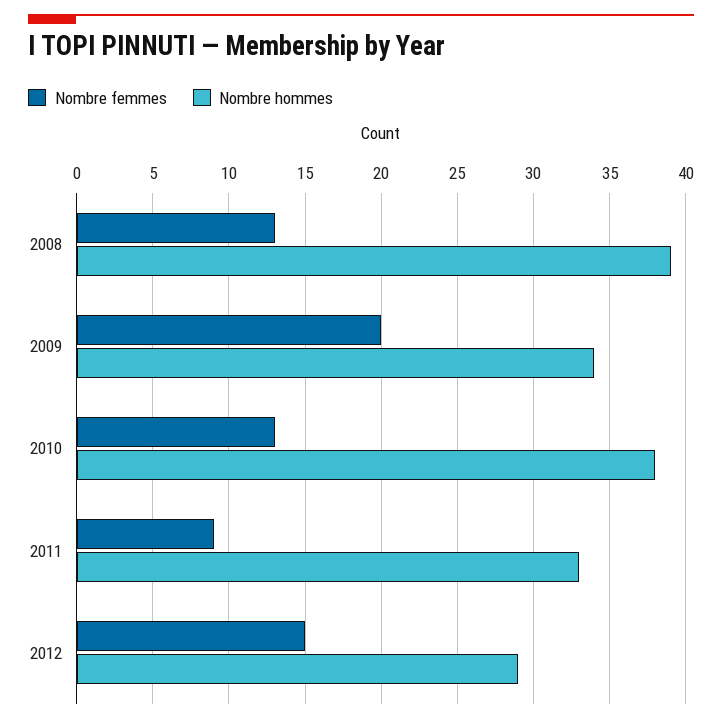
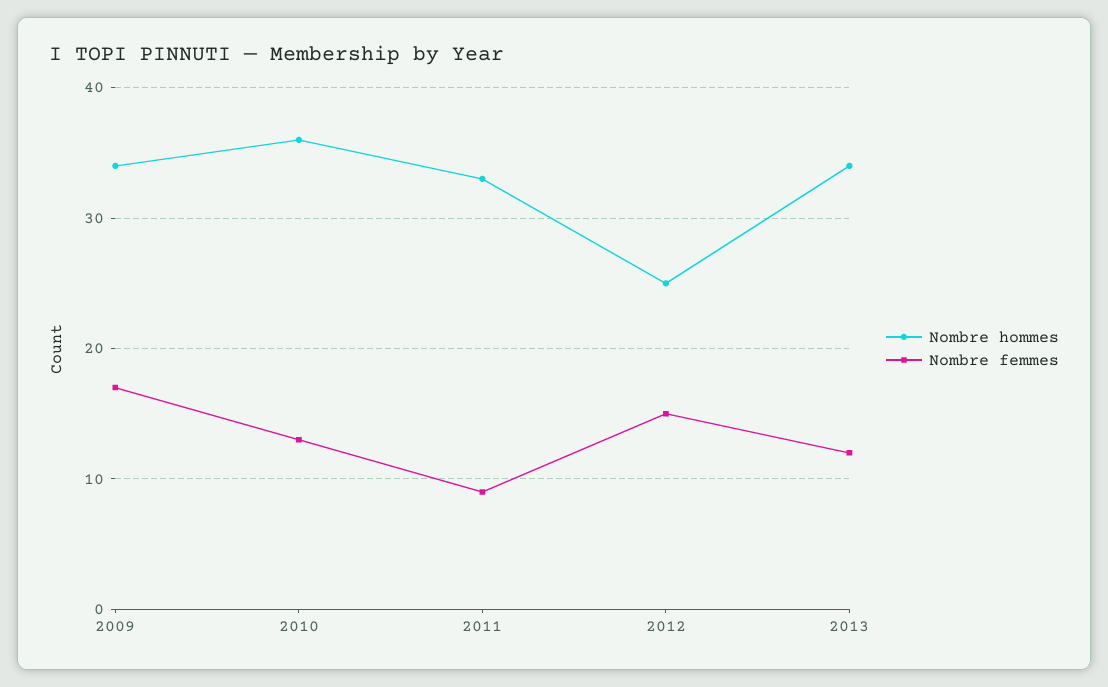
Nombre femmes, 2008: 13 -> none
Nombre hommes, 2008: 39 -> none
Nombre femmes, 2009: 20 -> 17
Nombre hommes, 2010: 38 -> 36
Nombre hommes, 2012: 29 -> 25
Nombre hommes, 2013: none -> 34
Nombre femmes, 2013: none -> 12

